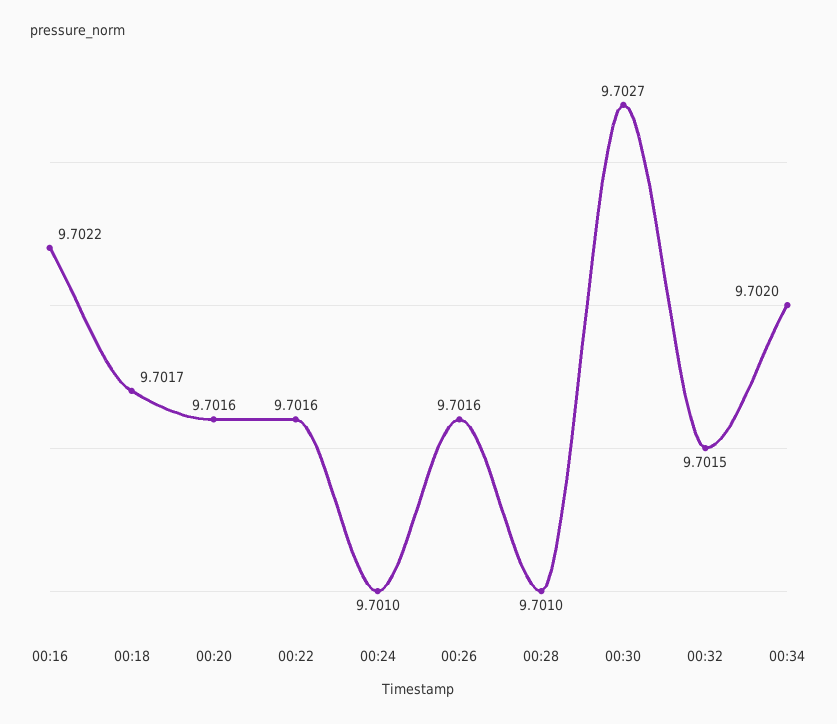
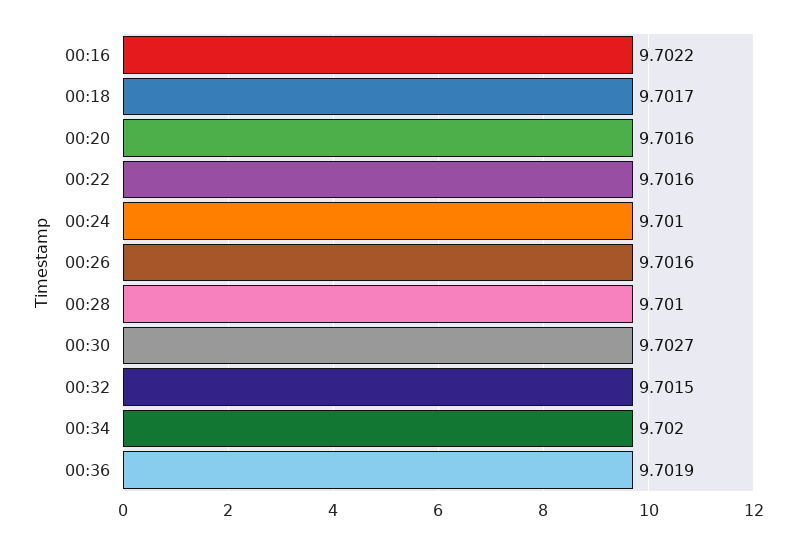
00:36: none -> 9.7019

